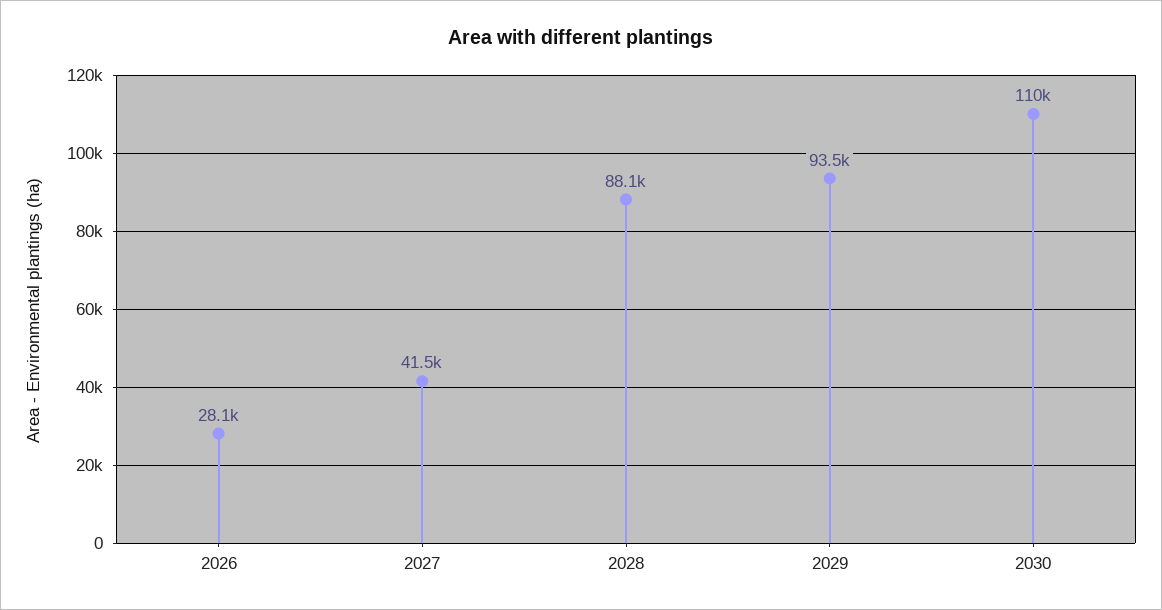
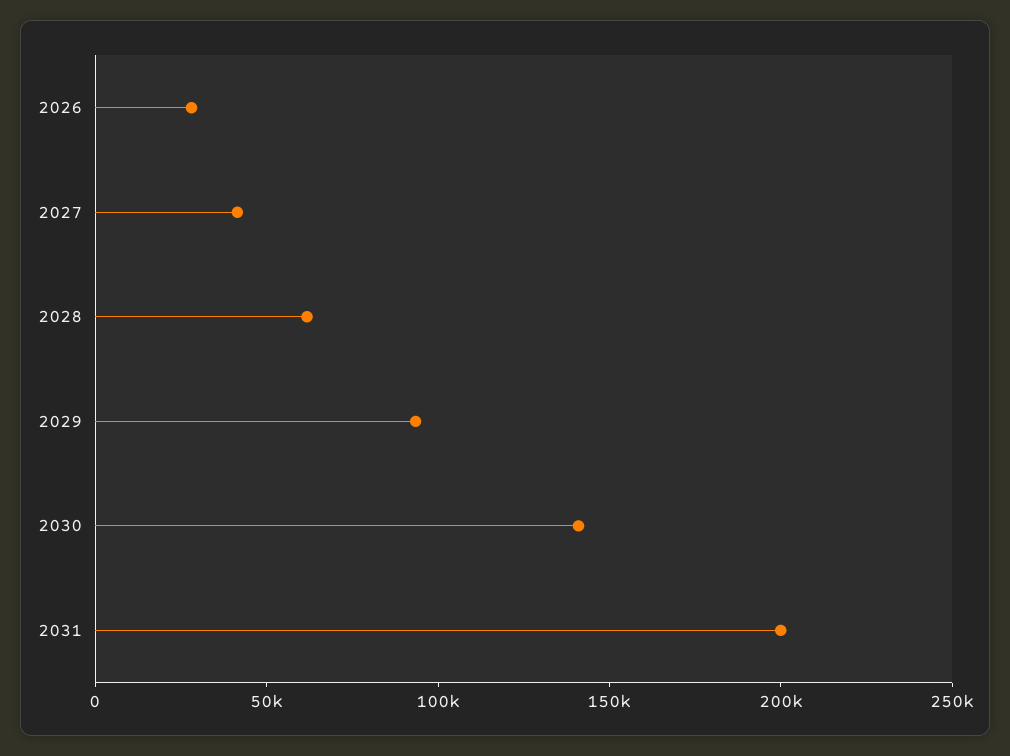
2028: 88100 -> 60000
2030: 110000 -> 140000
2031: none -> 200000

